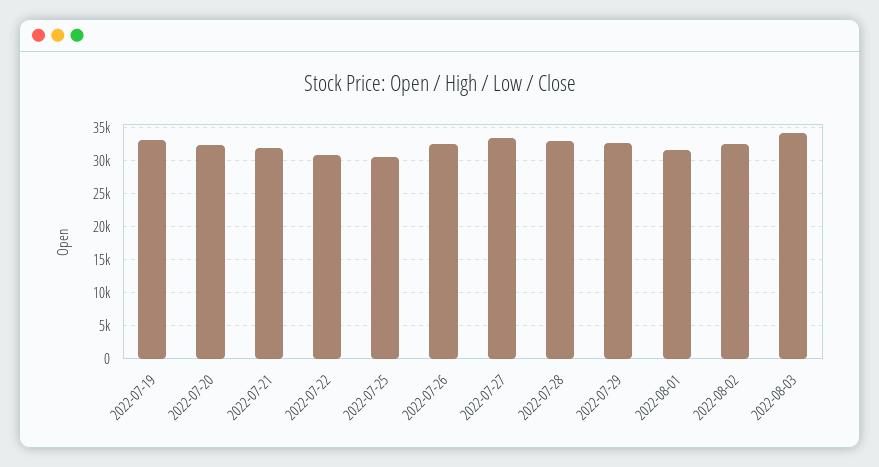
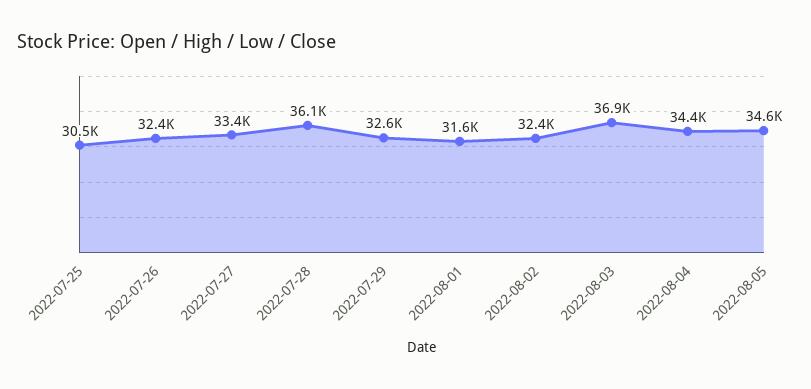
2022-07-19: 33000 -> none
2022-07-20: 32000 -> none
2022-07-21: 32000 -> none
2022-07-22: 31000 -> none
2022-07-28: 33000 -> 36100
2022-08-03: 34000 -> 36900
2022-08-04: none -> 34400
2022-08-05: none -> 34600

